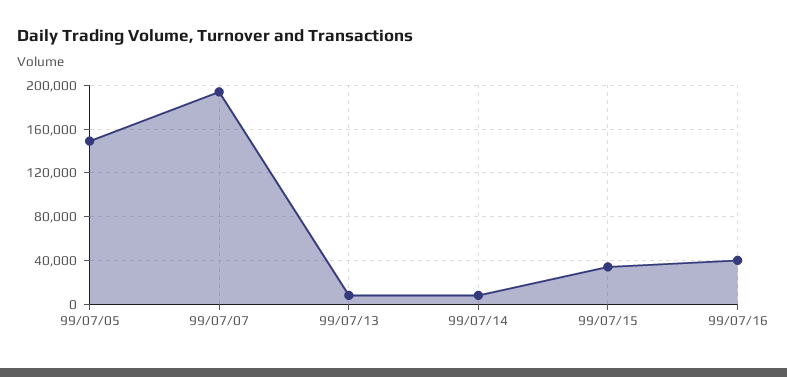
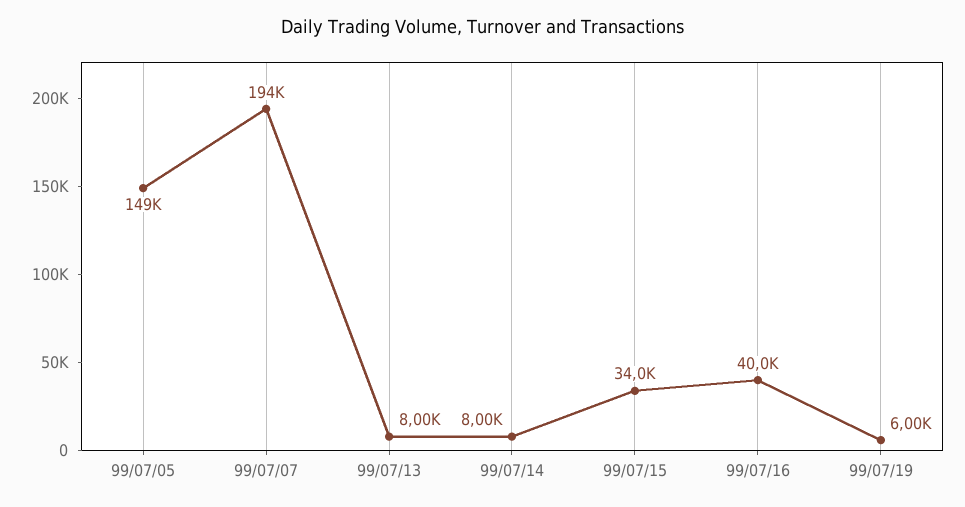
99/07/19: none -> 6000

